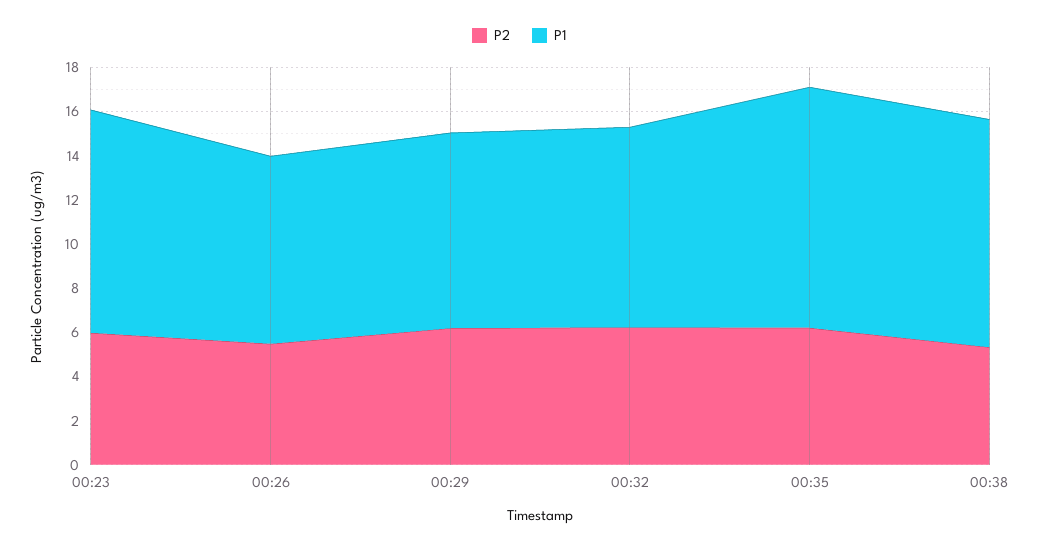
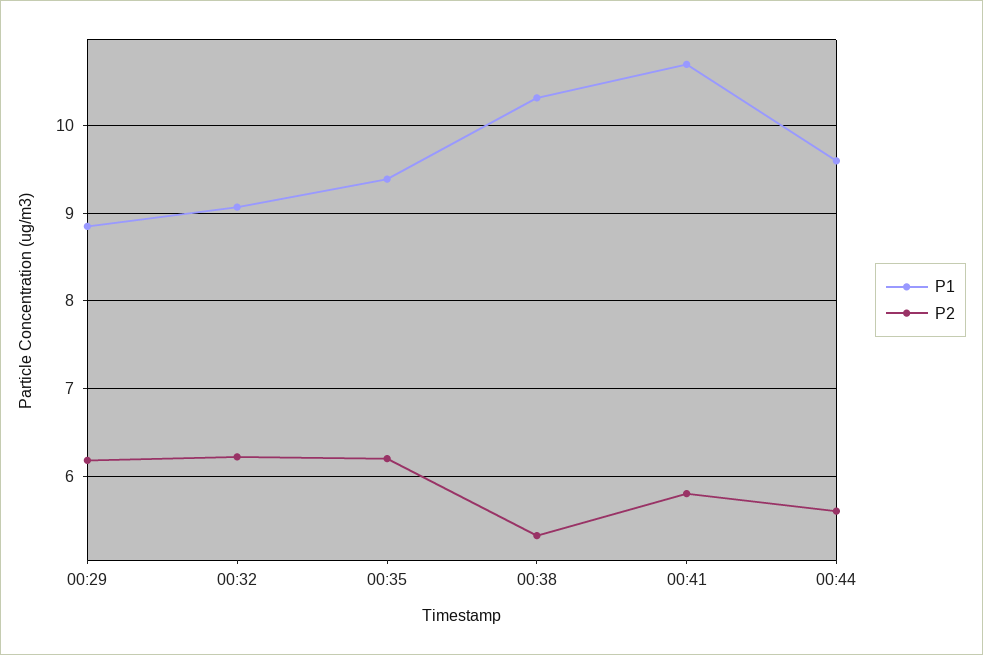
P2, 00:23: 6 -> none
P1, 00:23: 10 -> none
P2, 00:26: 5.5 -> none
P1, 00:26: 8.5 -> none
P1, 00:35: 11 -> 9.4
P1, 00:41: none -> 10.7
P2, 00:41: none -> 5.8
P1, 00:44: none -> 9.6
P2, 00:44: none -> 5.6

